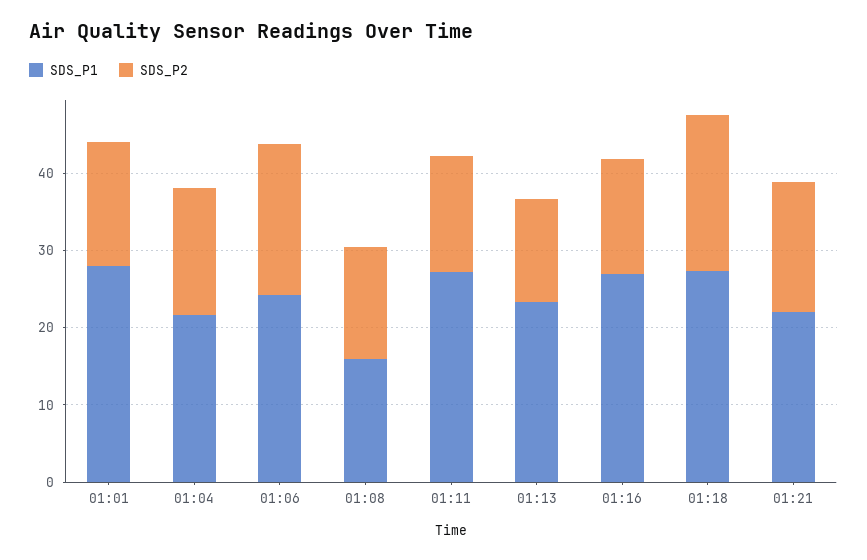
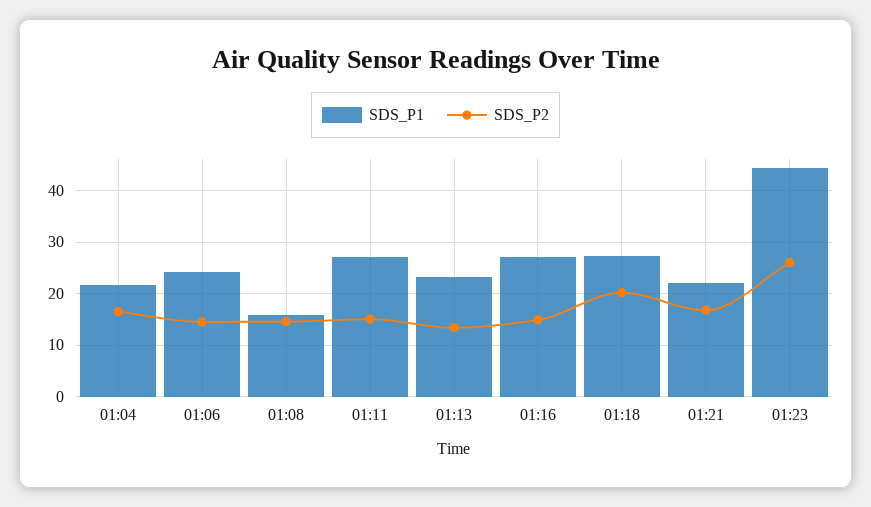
SDS_P1, 01:01: 28 -> none
SDS_P2, 01:01: 16 -> none
SDS_P2, 01:06: 20 -> 14
SDS_P1, 01:23: none -> 44
SDS_P2, 01:23: none -> 26

